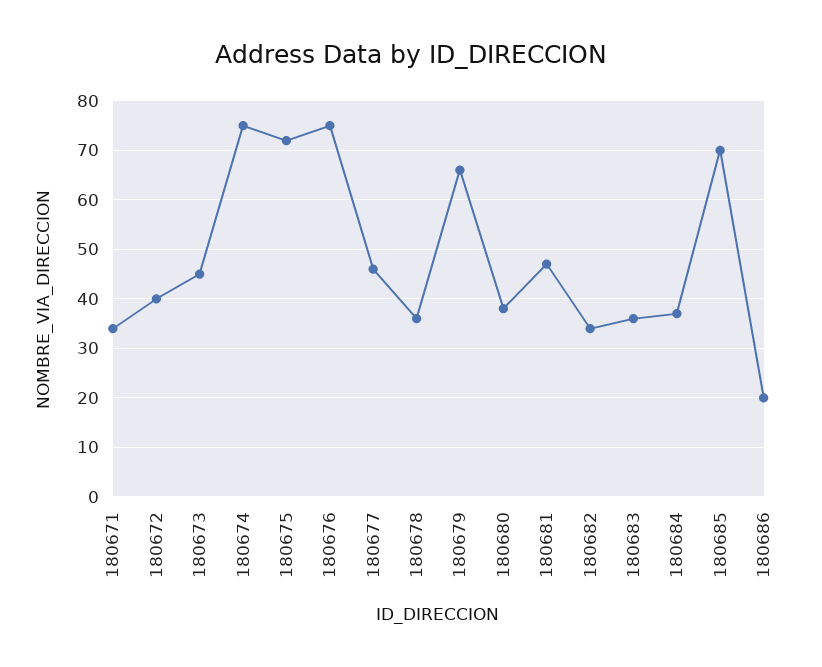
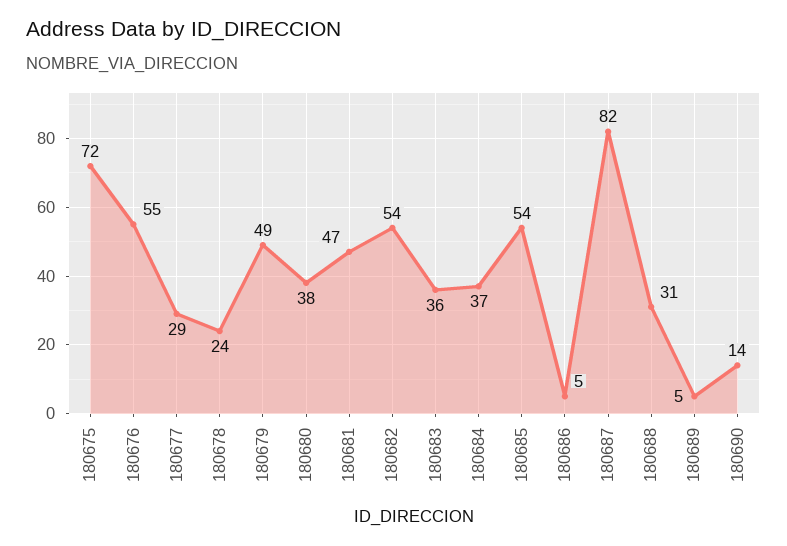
180671: 35 -> none
180672: 40 -> none
180673: 45 -> none
180674: 75 -> none
180676: 75 -> 55
180677: 45 -> 29
180678: 35 -> 24
180679: 65 -> 49
180682: 35 -> 54
180685: 70 -> 54
180686: 20 -> 5
180687: none -> 82
180688: none -> 31
180689: none -> 5
180690: none -> 14

